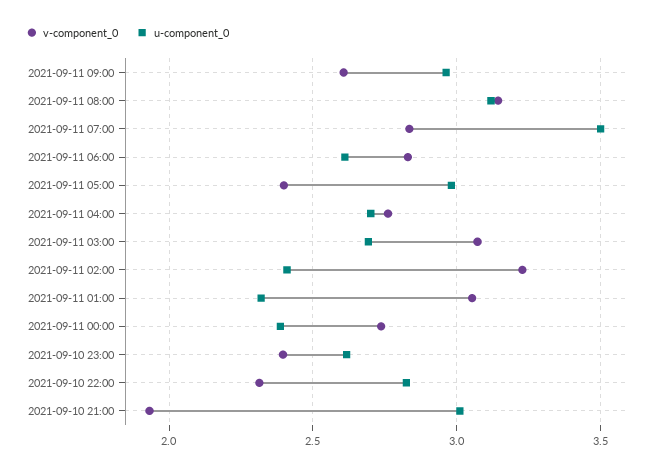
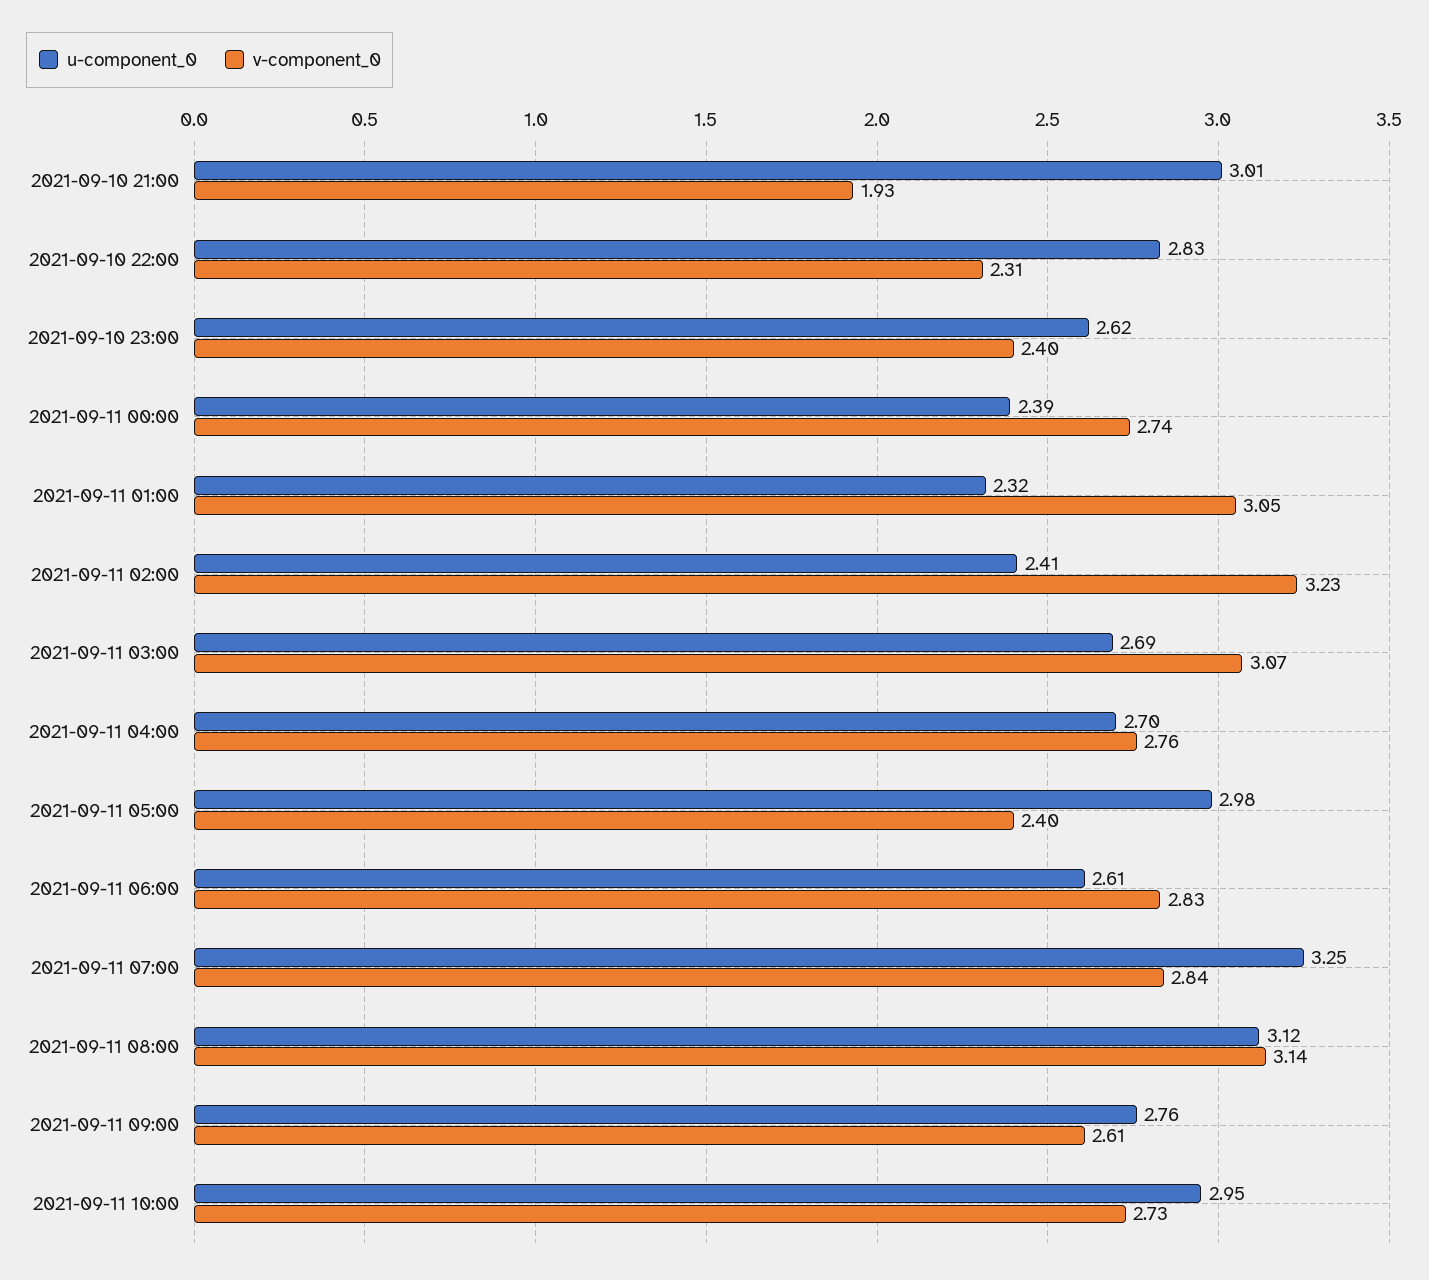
u-component_0, 2021-09-11 09:00: 2.95 -> 2.76
u-component_0, 2021-09-11 07:00: 3.5 -> 3.25
u-component_0, 2021-09-11 10:00: none -> 2.95
v-component_0, 2021-09-11 10:00: none -> 2.73

